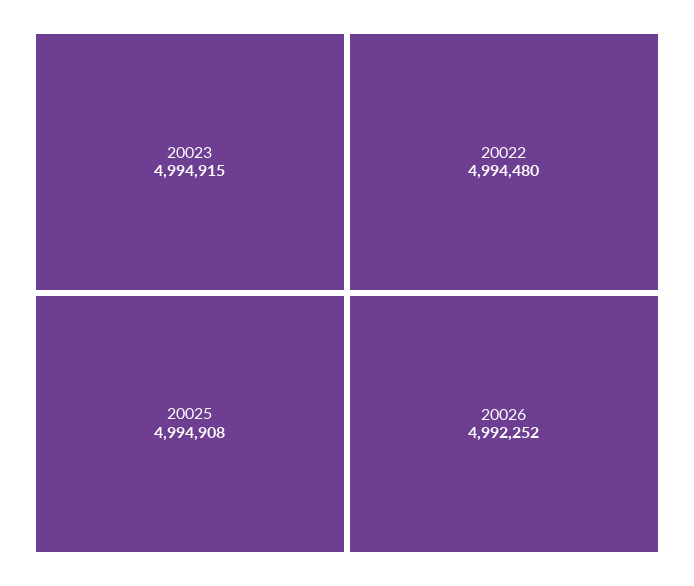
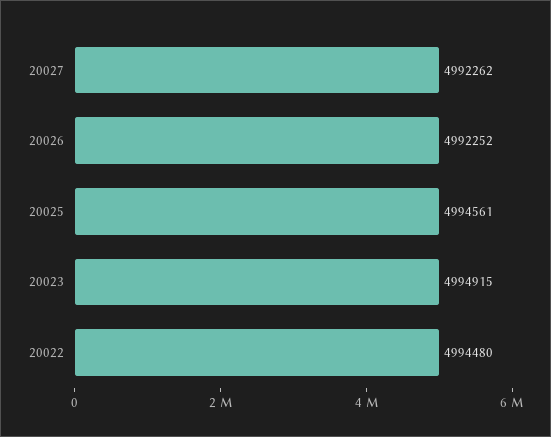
20025: 4994908 -> 4994561
20027: none -> 4992262

